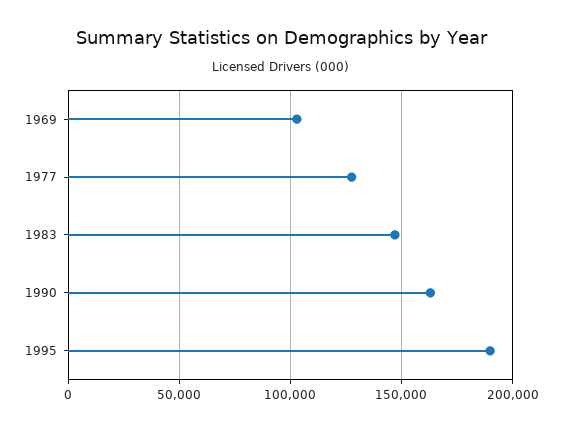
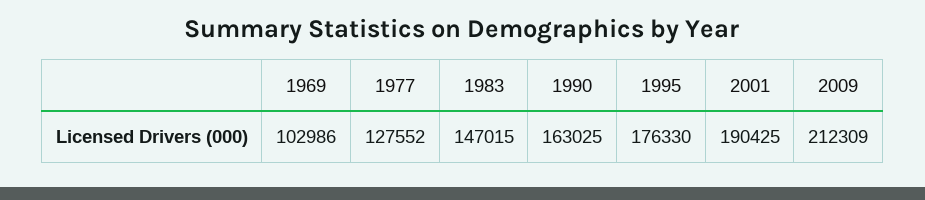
1995: 190000 -> 176330
2001: none -> 190425
2009: none -> 212309

